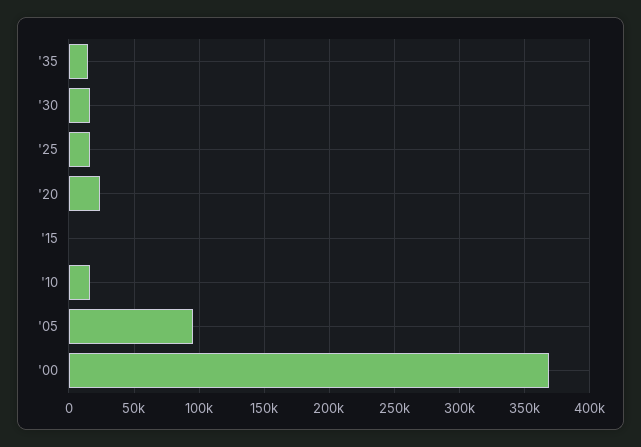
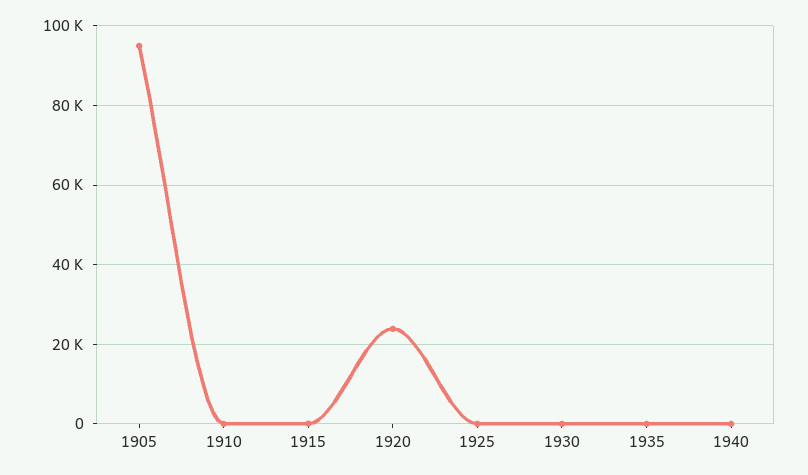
'35: 15000 -> 0
'30: 15000 -> 0
'25: 15000 -> 0
'10: 15000 -> 0
'00: 370000 -> none
1940: none -> 0

